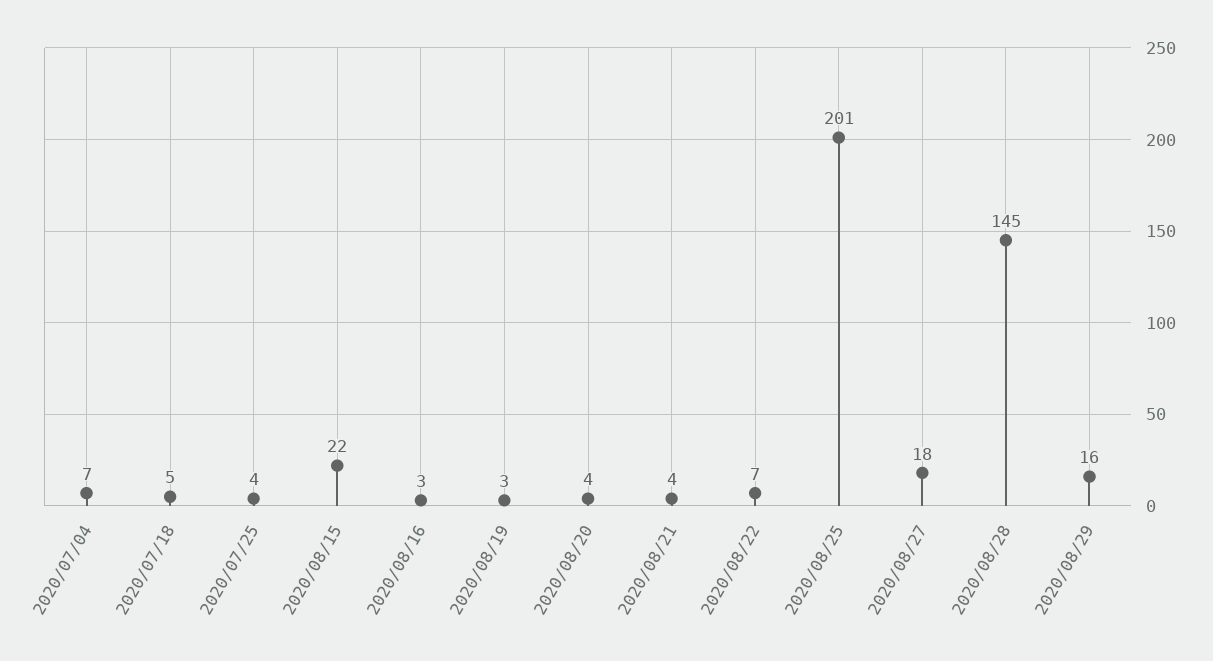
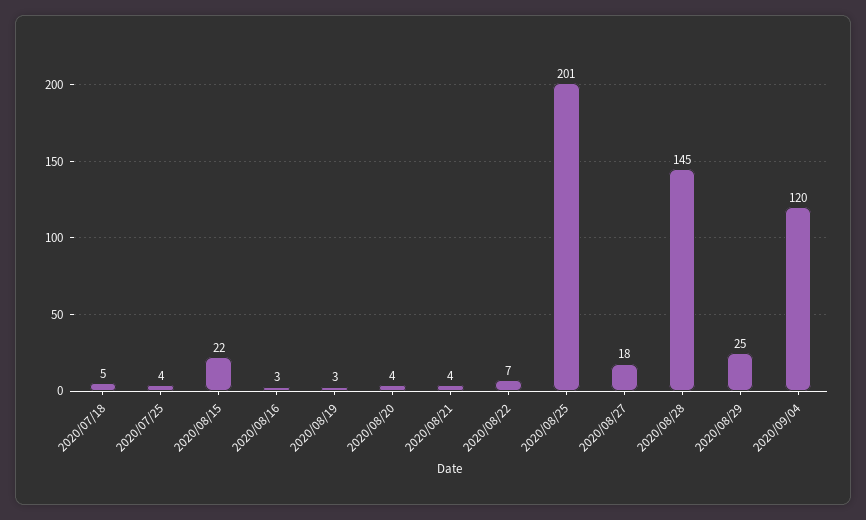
2020/07/04: 7 -> none
2020/08/29: 16 -> 25
2020/09/04: none -> 120

